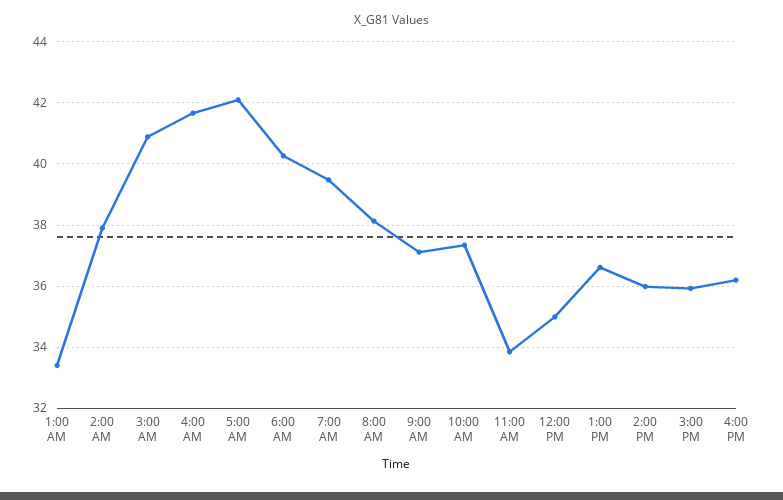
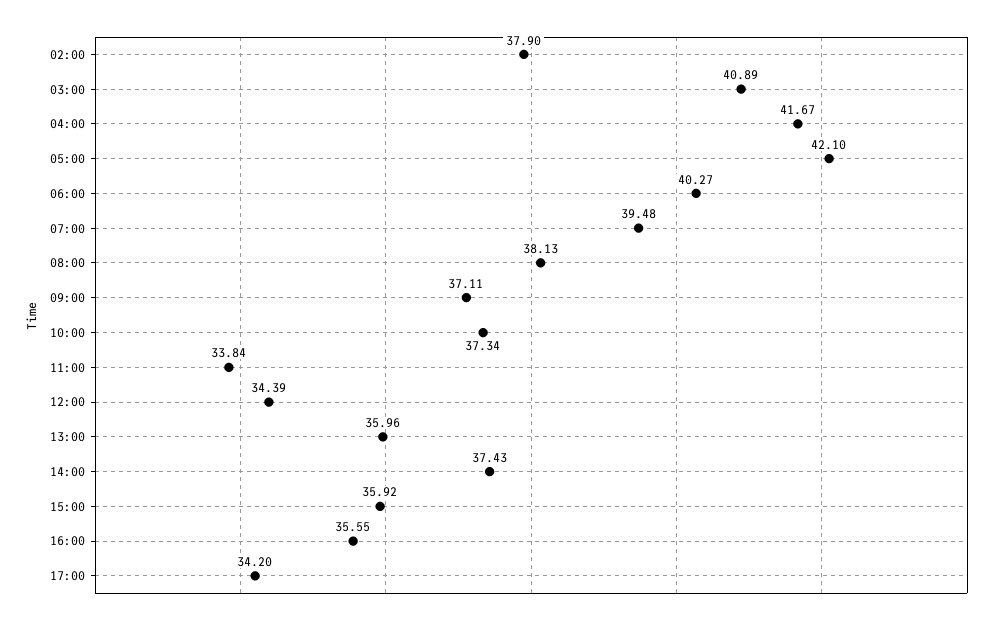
1:00 AM: 33.4 -> none
12:00 PM: 35 -> 34.39
1:00 PM: 36.6 -> 35.96
2:00 PM: 36 -> 37.43
4:00 PM: 36.2 -> 35.55
17:00: none -> 34.2

